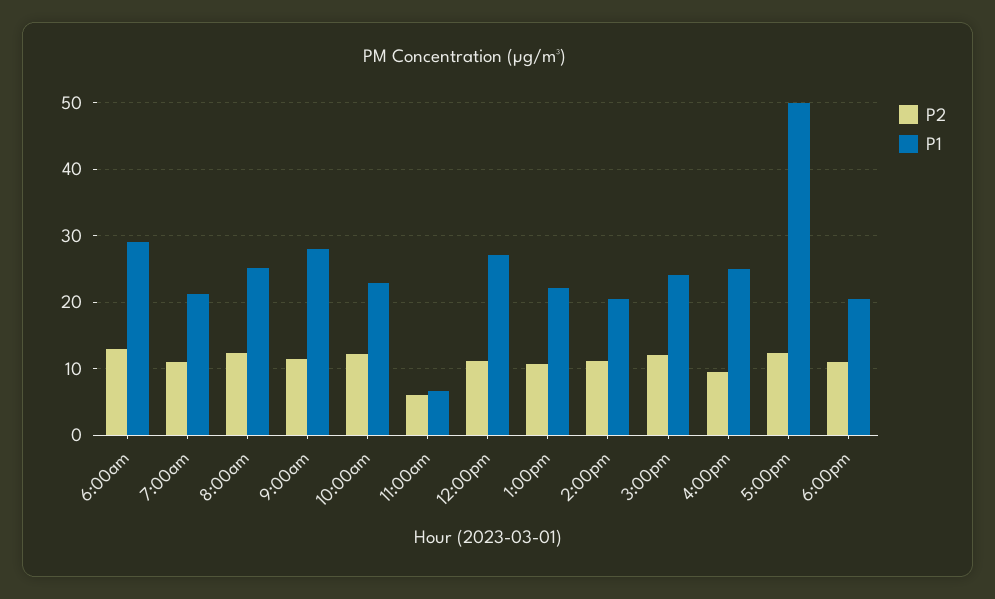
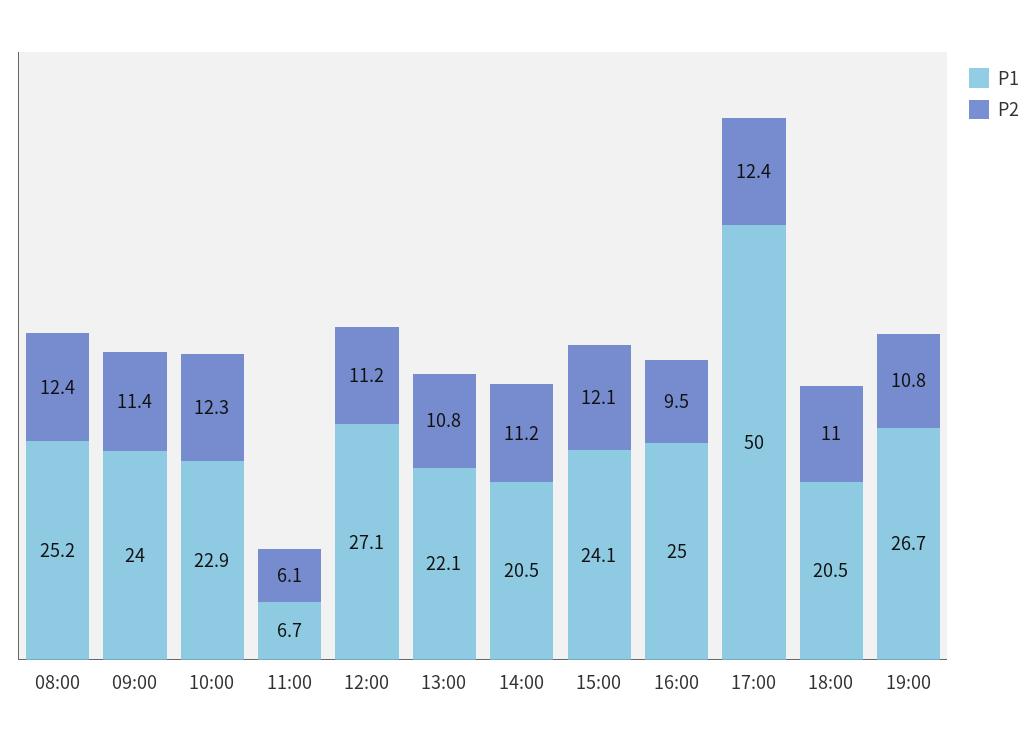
P2, 6:00am: 13 -> none
P1, 6:00am: 29 -> none
P2, 7:00am: 11 -> none
P1, 7:00am: 21 -> none
P1, 9:00am: 28 -> 24
P1, 19:00: none -> 26.7
P2, 19:00: none -> 10.8

